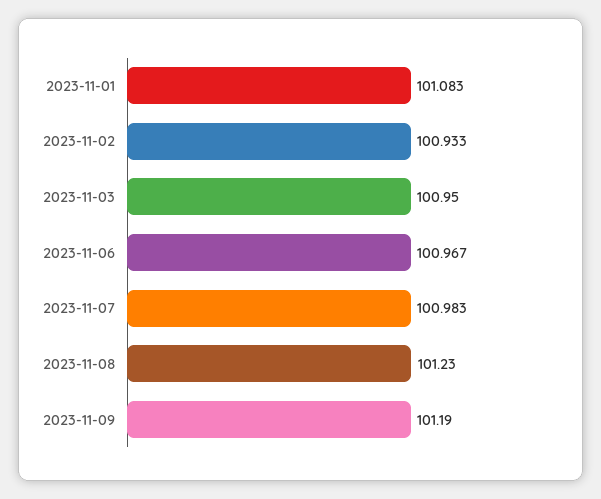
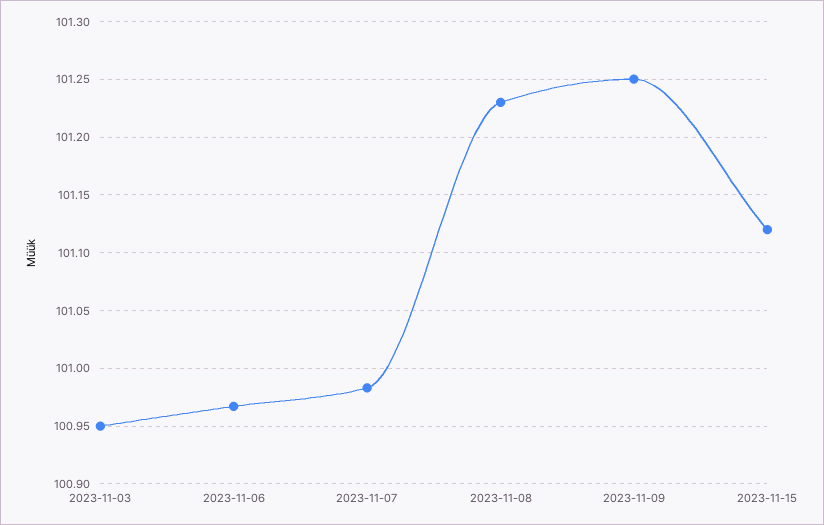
2023-11-01: 101.083 -> none
2023-11-02: 100.933 -> none
2023-11-09: 101.19 -> 101.25
2023-11-15: none -> 101.12

